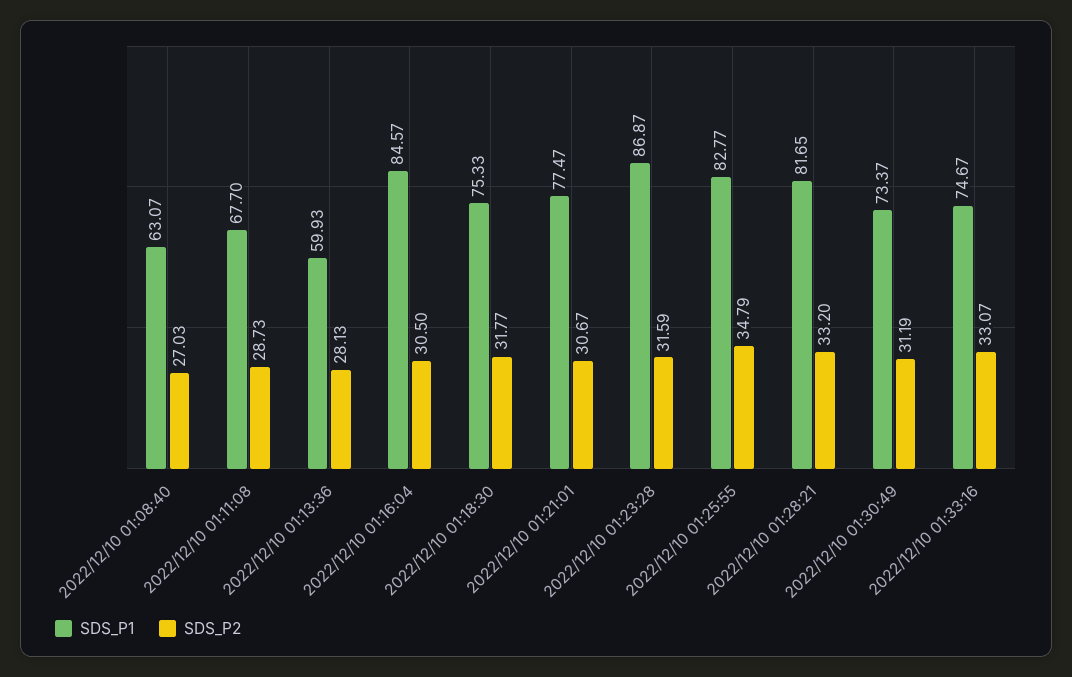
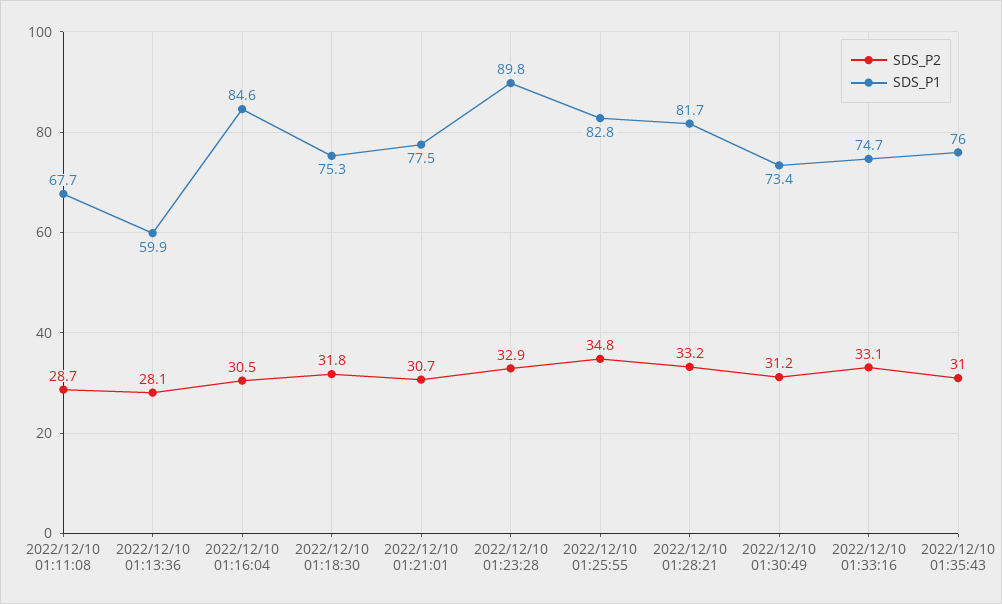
SDS_P1, 2022/12/10 01:08:40: 63.07 -> none
SDS_P2, 2022/12/10 01:08:40: 27.03 -> none
SDS_P1, 2022/12/10 01:23:28: 86.87 -> 89.8
SDS_P2, 2022/12/10 01:23:28: 31.59 -> 32.9
SDS_P2, 2022/12/10 01:35:43: none -> 31
SDS_P1, 2022/12/10 01:35:43: none -> 76

